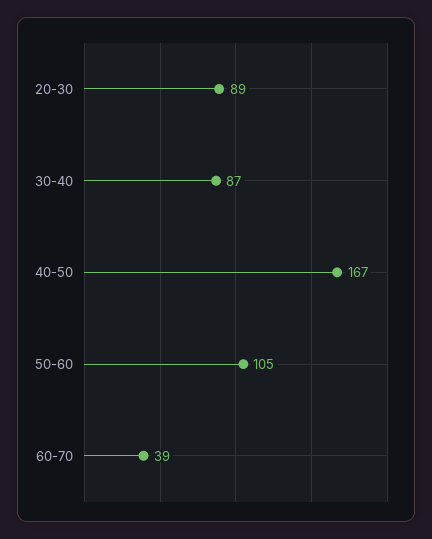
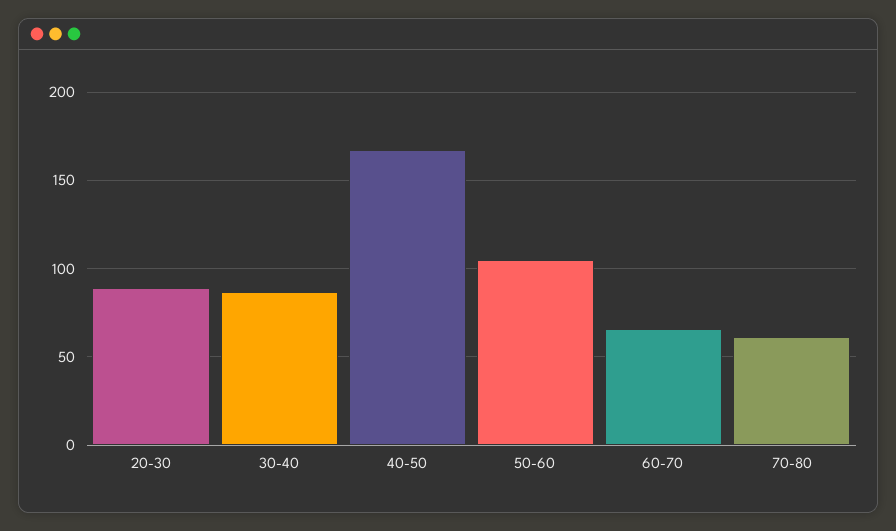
60-70: 39 -> 65
70-80: none -> 60

